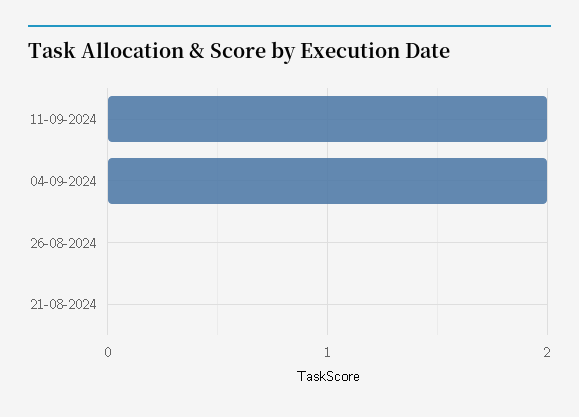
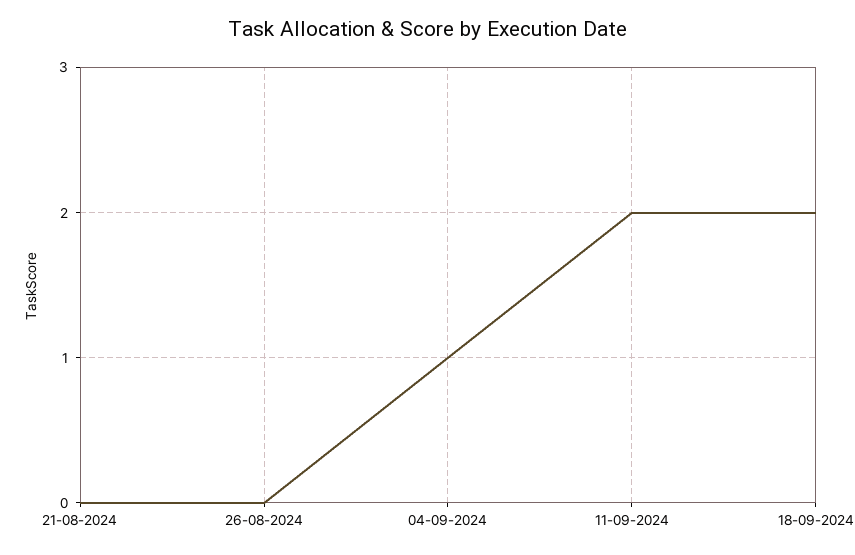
04-09-2024: 2 -> 1
18-09-2024: none -> 2

